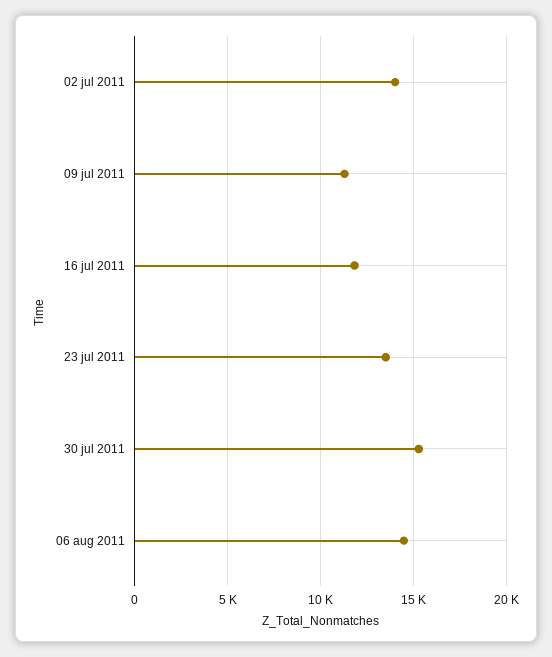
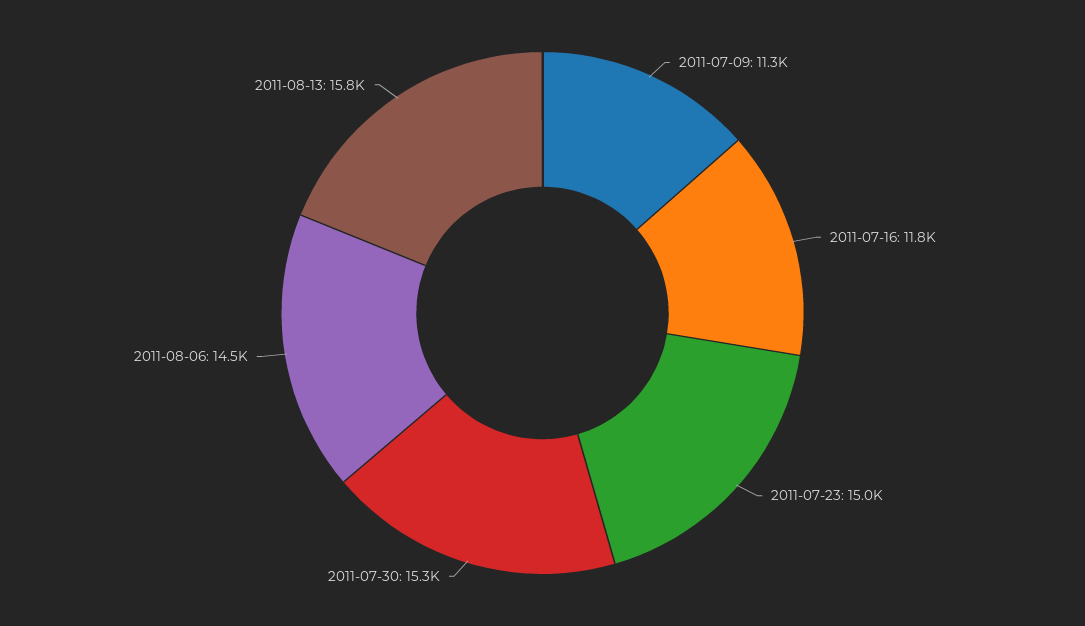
02 jul 2011: 14000 -> none
23 jul 2011: 13500 -> 15000
2011-08-13: none -> 15800

